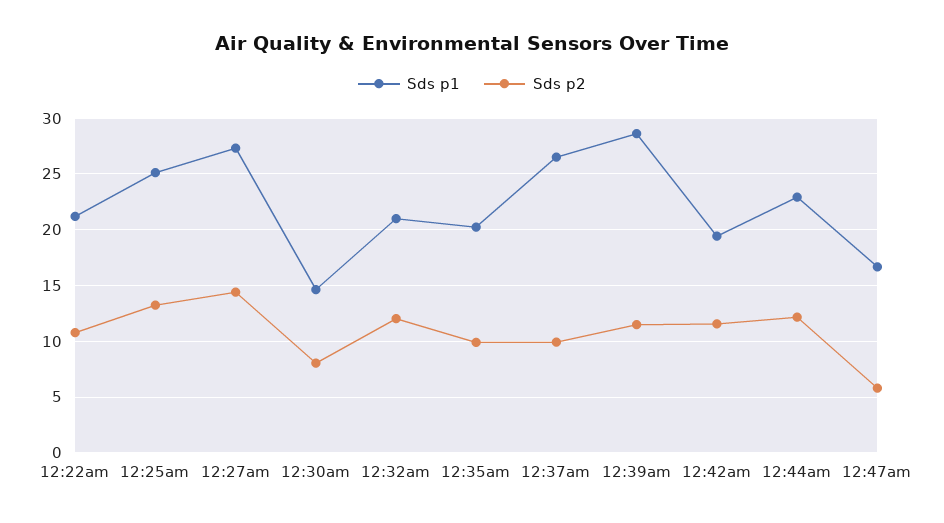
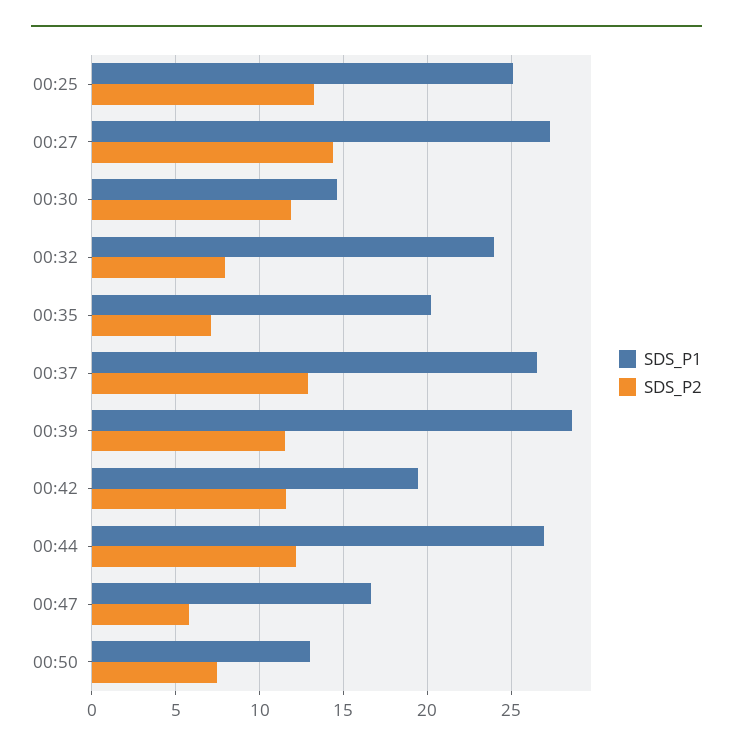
Sds p1, 12:22am: 21 -> none
Sds p2, 12:22am: 11 -> none
Sds p2, 12:30am: 8 -> 12
Sds p1, 12:32am: 21 -> 24
Sds p2, 12:32am: 12 -> 8
Sds p2, 12:35am: 10 -> 7
Sds p2, 12:37am: 10 -> 13
Sds p1, 12:44am: 23 -> 27
Sds p1, 00:50: none -> 13
Sds p2, 00:50: none -> 7.5

